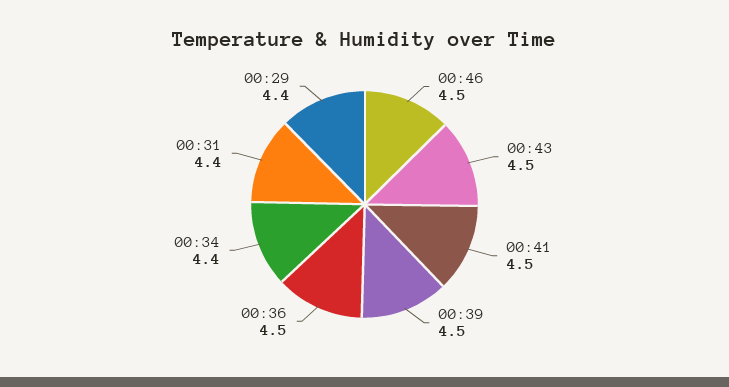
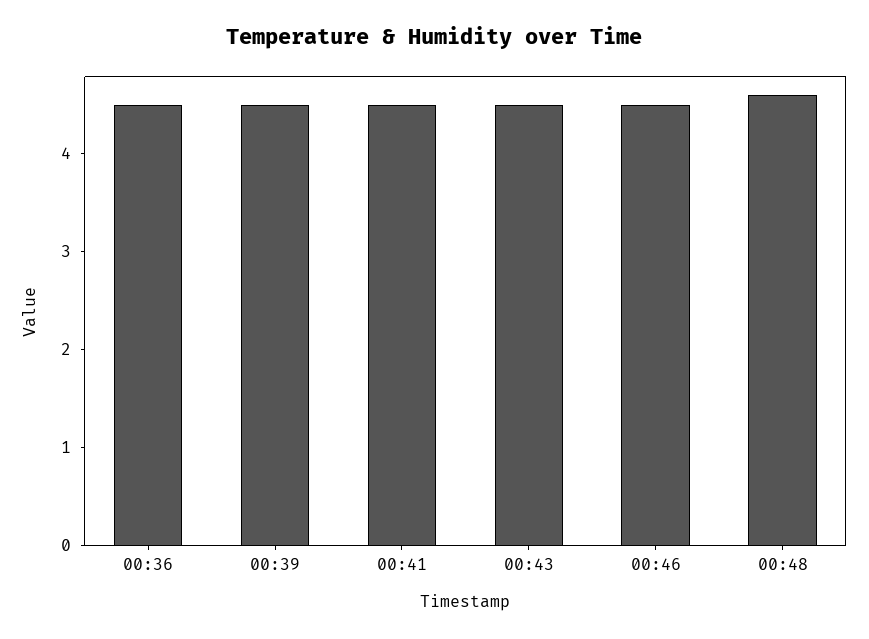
00:34: 4.4 -> none
00:31: 4.4 -> none
00:29: 4.4 -> none
00:48: none -> 4.6

